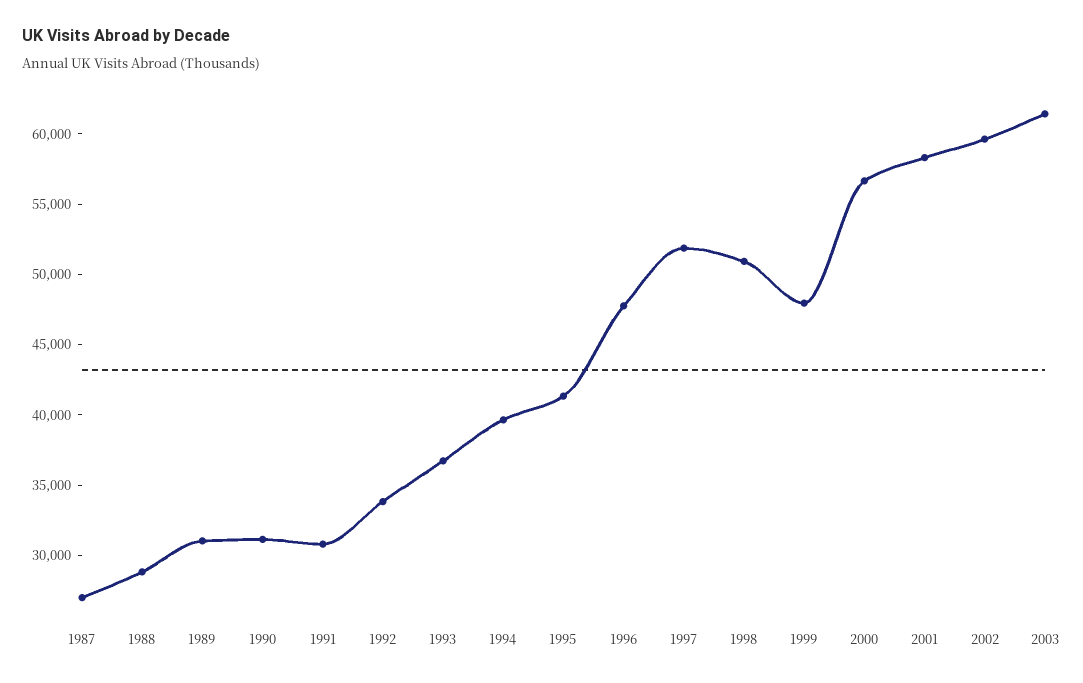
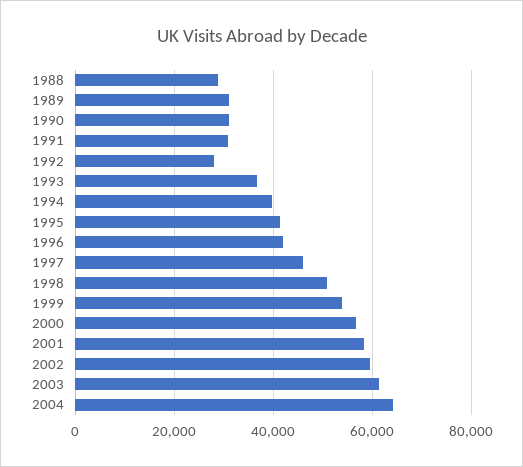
1987: 27000 -> none
1992: 34000 -> 28000
1996: 48000 -> 42000
1997: 52000 -> 46000
1999: 48000 -> 54000
2004: none -> 64000

